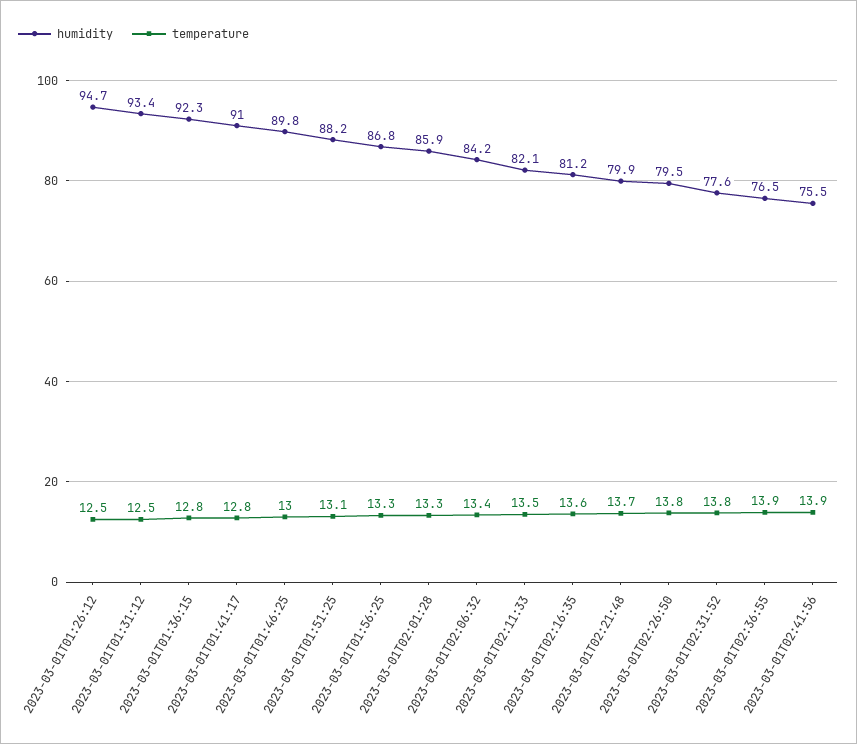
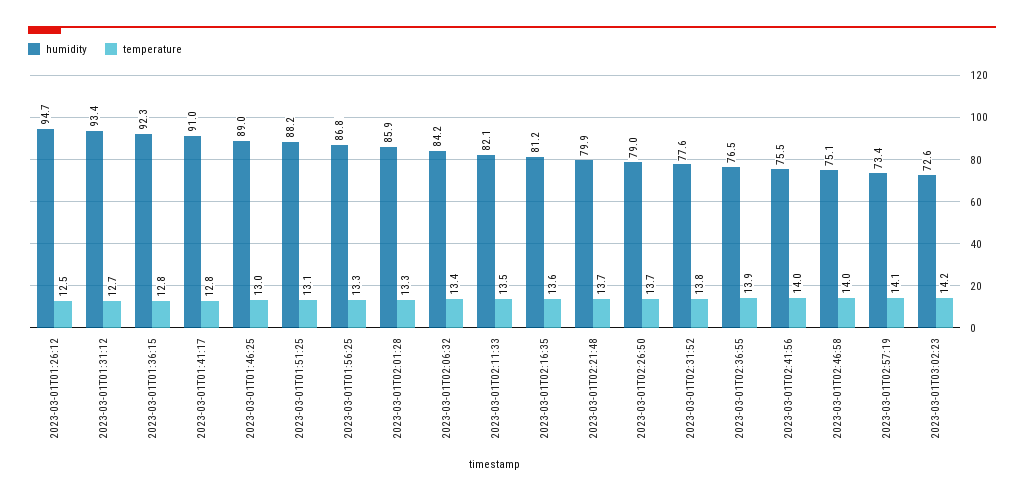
temperature, 2023-03-01T01:31:12: 12.5 -> 12.7
humidity, 2023-03-01T01:46:25: 89.8 -> 89
humidity, 2023-03-01T02:26:50: 79.5 -> 79
temperature, 2023-03-01T02:26:50: 13.8 -> 13.7
temperature, 2023-03-01T02:41:56: 13.9 -> 14
humidity, 2023-03-01T02:46:58: none -> 75.1
temperature, 2023-03-01T02:46:58: none -> 14
humidity, 2023-03-01T02:57:19: none -> 73.4
temperature, 2023-03-01T02:57:19: none -> 14.1
humidity, 2023-03-01T03:02:23: none -> 72.6
temperature, 2023-03-01T03:02:23: none -> 14.2

